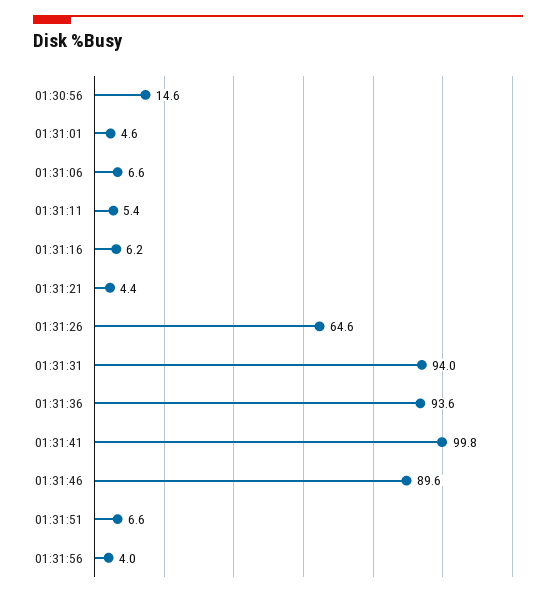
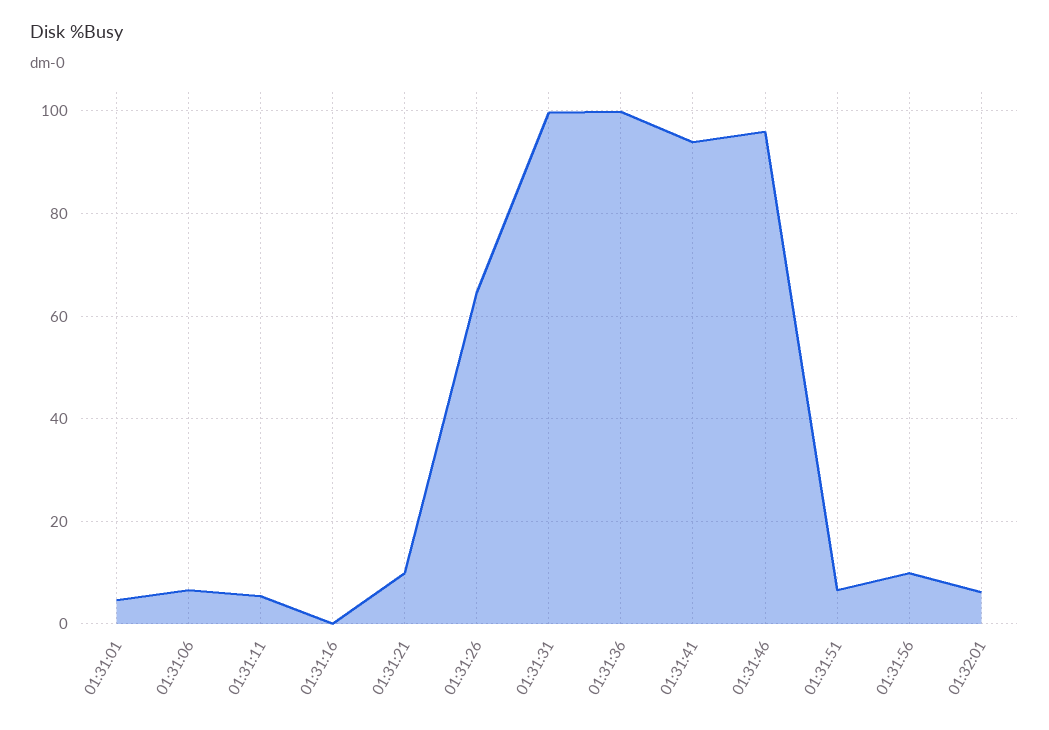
01:30:56: 14.6 -> none
01:31:16: 6.2 -> 0
01:31:21: 4.4 -> 10
01:31:31: 94 -> 100
01:31:36: 93.6 -> 100
01:31:41: 99.8 -> 94
01:31:46: 89.6 -> 96
01:31:56: 4 -> 10
01:32:01: none -> 6

